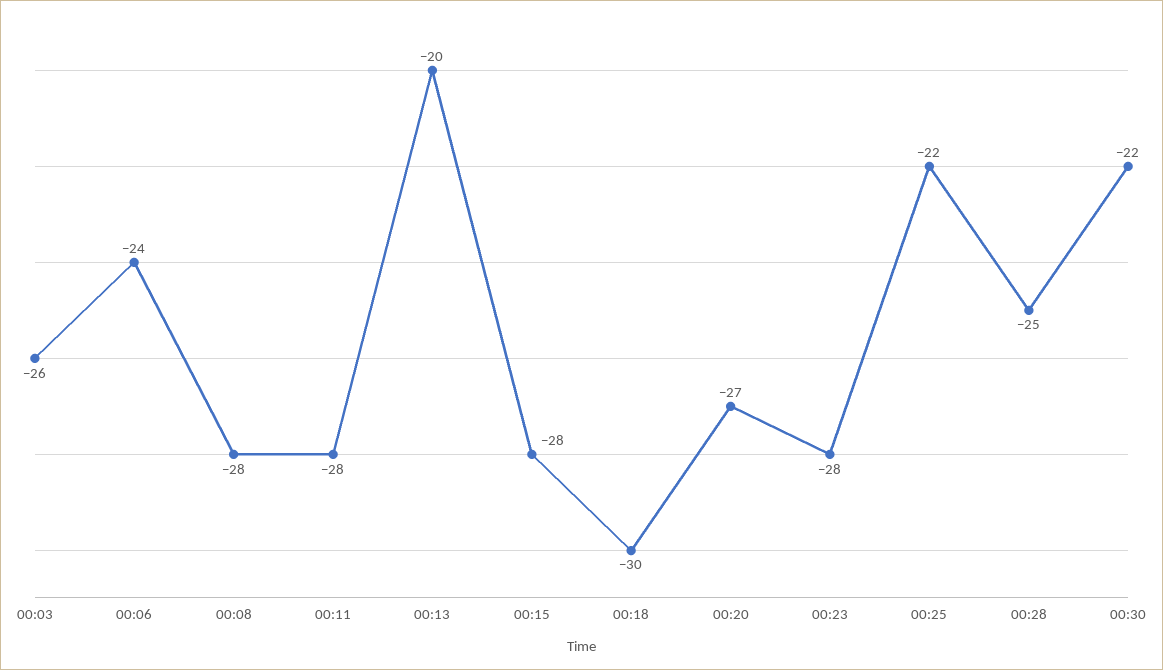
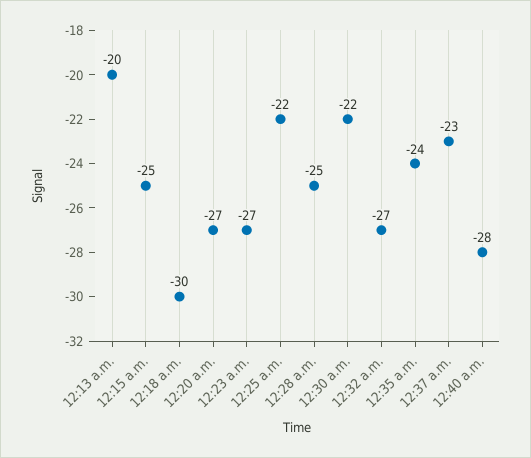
00:03: -26 -> none
00:06: -24 -> none
00:08: -28 -> none
00:11: -28 -> none
00:15: -28 -> -25
00:23: -28 -> -27
12:32 a.m.: none -> -27
12:35 a.m.: none -> -24
12:37 a.m.: none -> -23
12:40 a.m.: none -> -28

